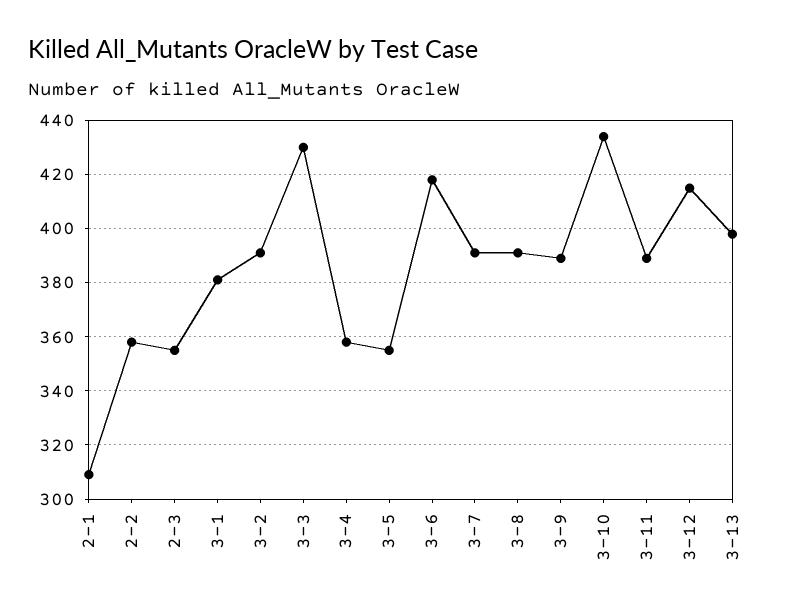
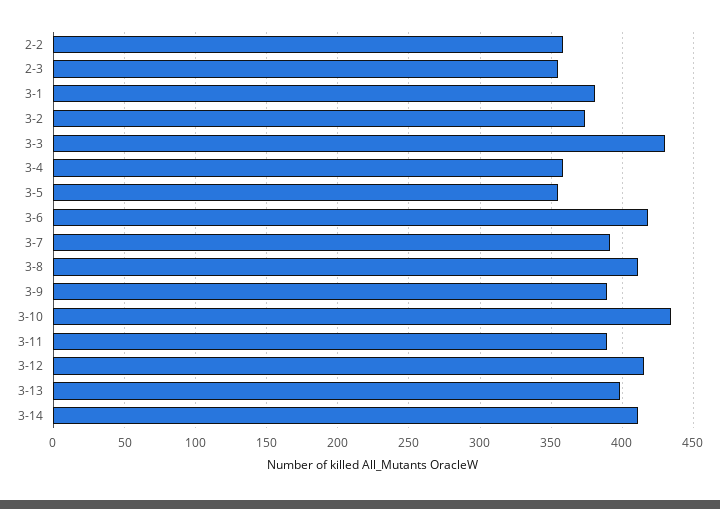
2-1: 310 -> none
3-2: 390 -> 375
3-8: 390 -> 410
3-14: none -> 410

